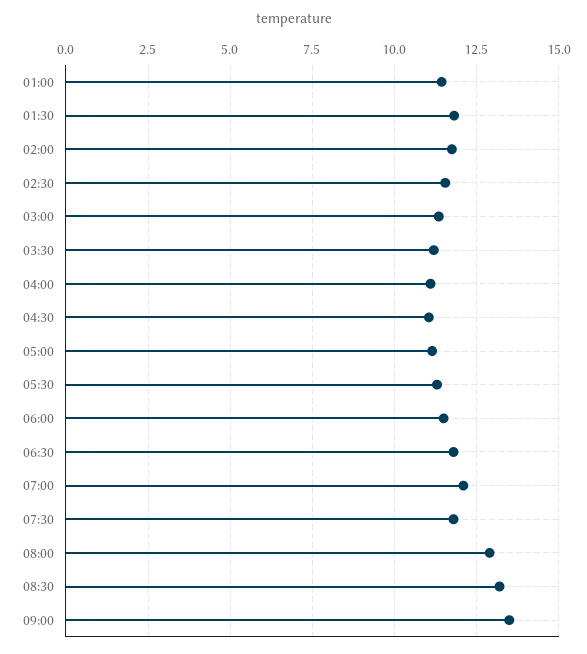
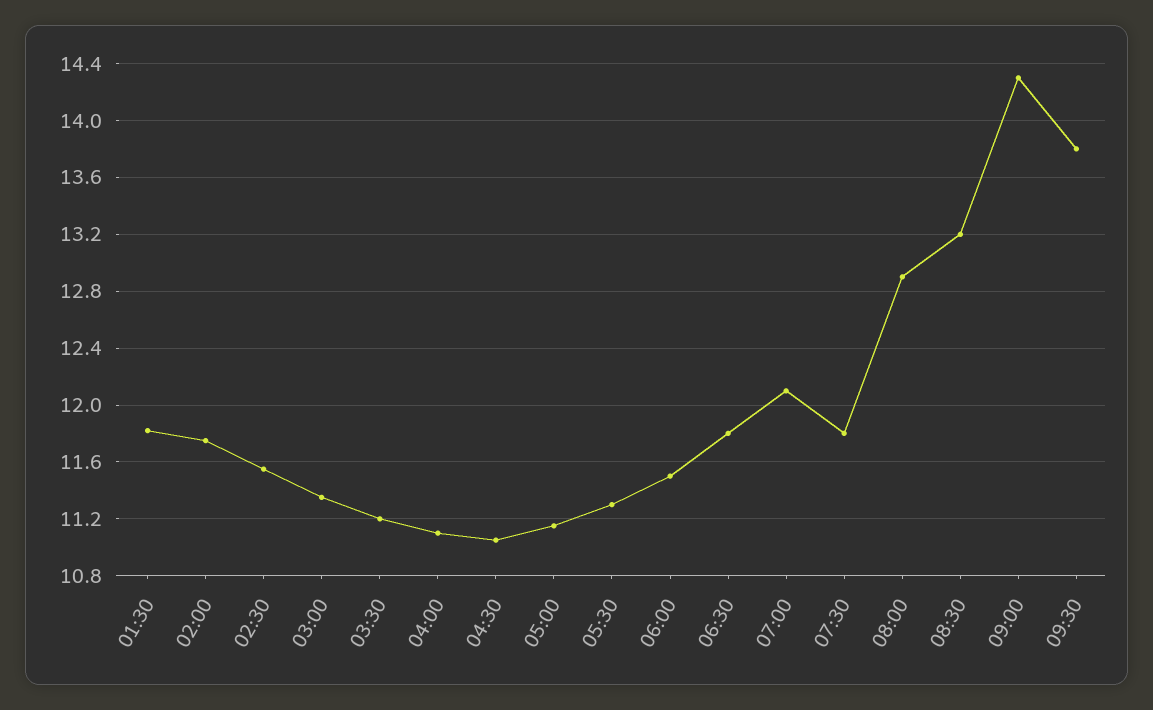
01:00: 11.5 -> none
09:00: 13.5 -> 14.3
09:30: none -> 13.8

